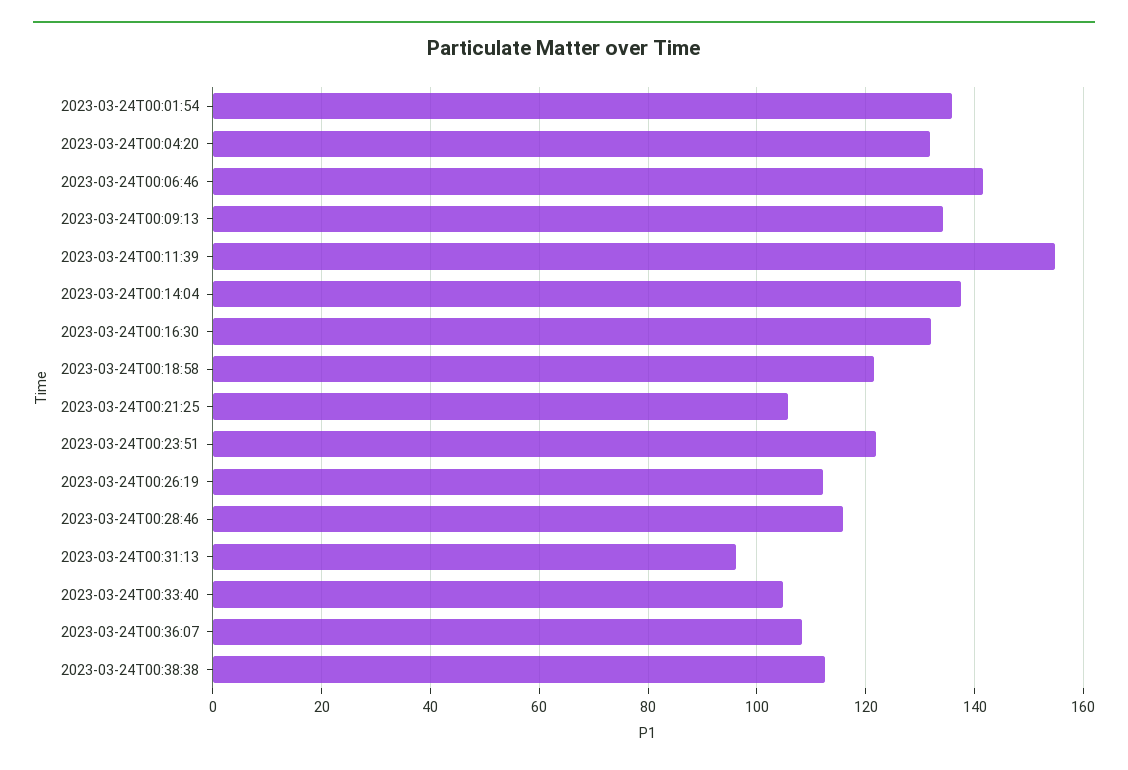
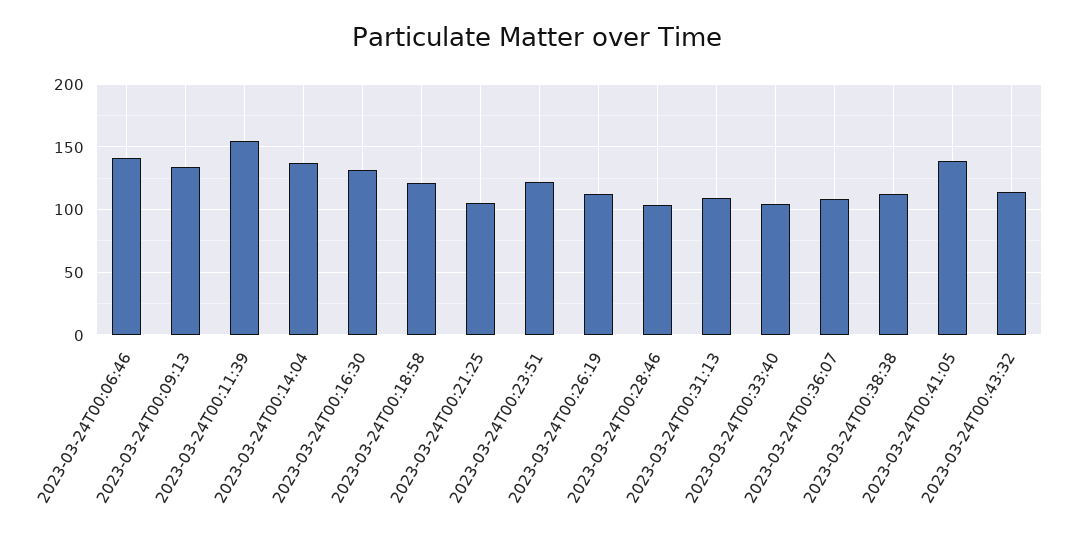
2023-03-24T00:01:54: 136 -> none
2023-03-24T00:04:20: 132 -> none
2023-03-24T00:28:46: 116 -> 105
2023-03-24T00:31:13: 96 -> 110
2023-03-24T00:41:05: none -> 140
2023-03-24T00:43:32: none -> 115

